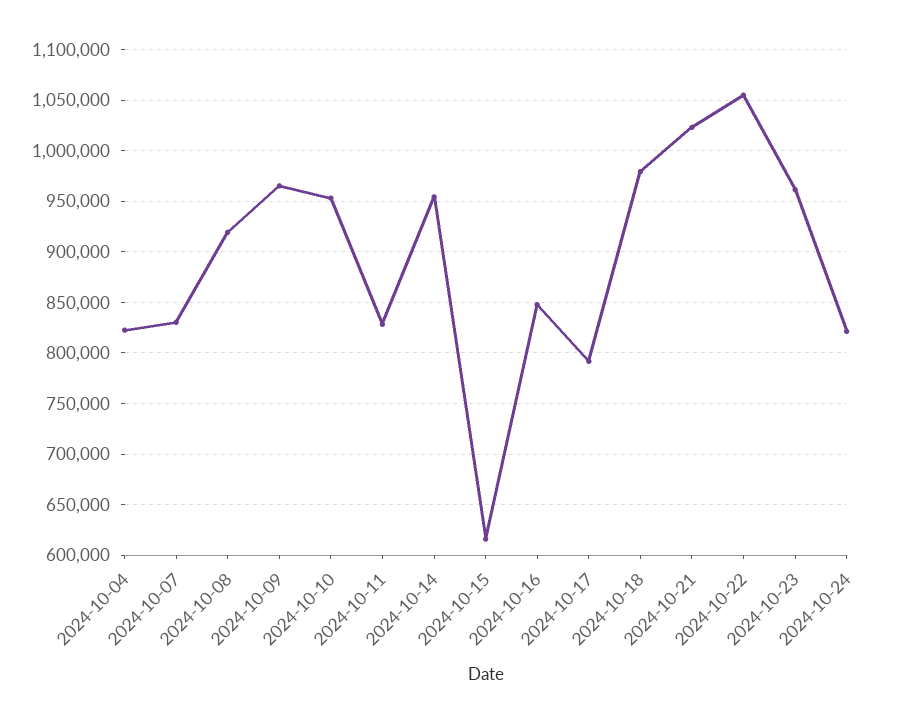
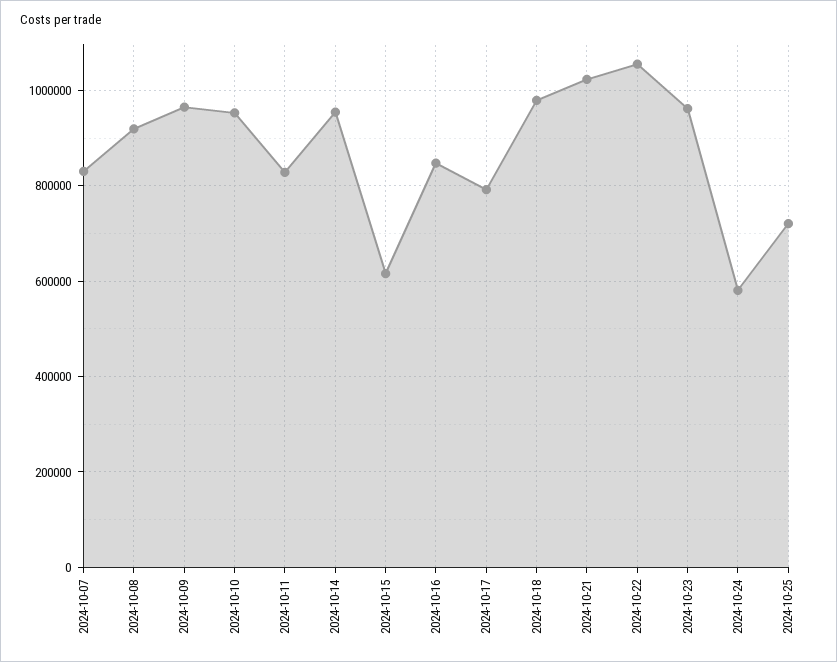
2024-10-04: 820000 -> none
2024-10-24: 820000 -> 580000
2024-10-25: none -> 720000

